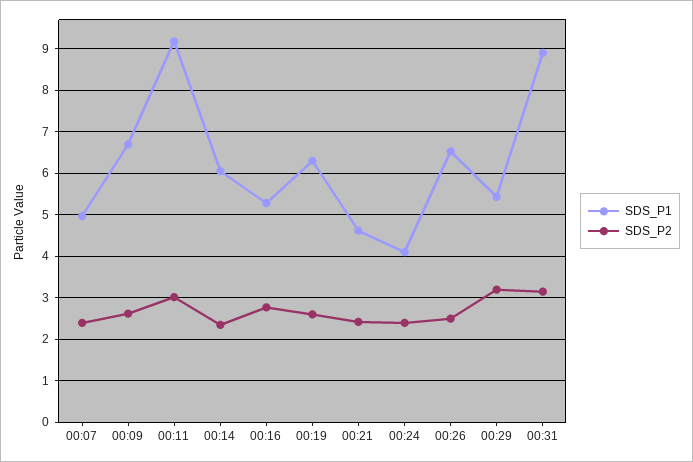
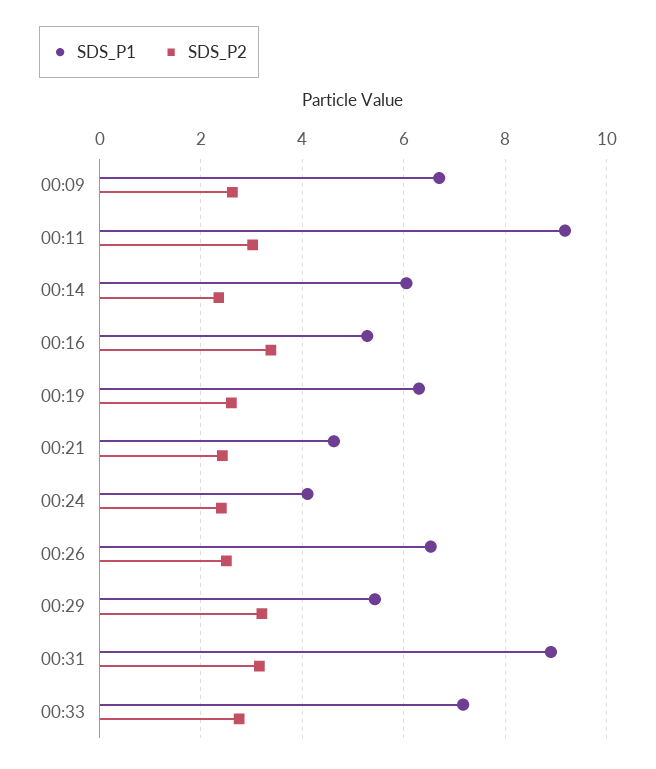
SDS_P1, 00:07: 5 -> none
SDS_P2, 00:07: 2.4 -> none
SDS_P2, 00:16: 2.8 -> 3.4
SDS_P1, 00:33: none -> 7.2
SDS_P2, 00:33: none -> 2.8

